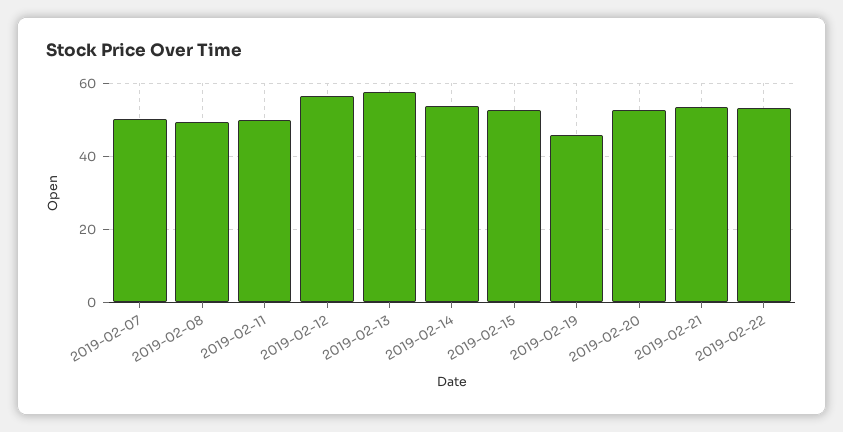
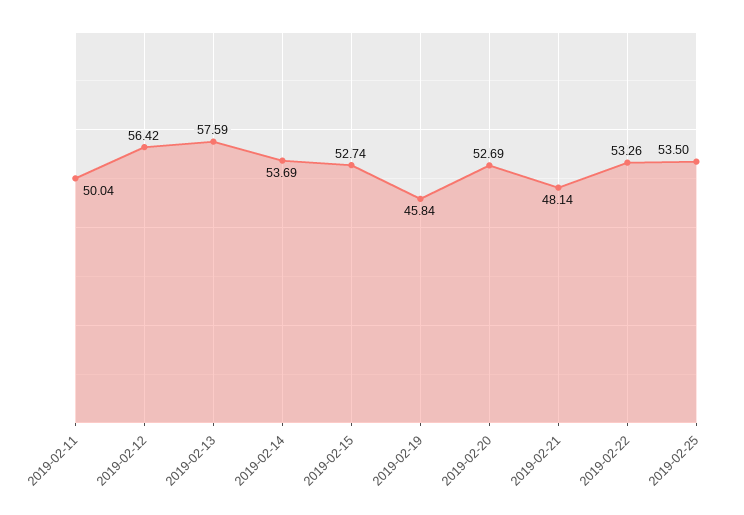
2019-02-07: 50 -> none
2019-02-08: 50 -> none
2019-02-21: 54 -> 48.14
2019-02-25: none -> 53.5

